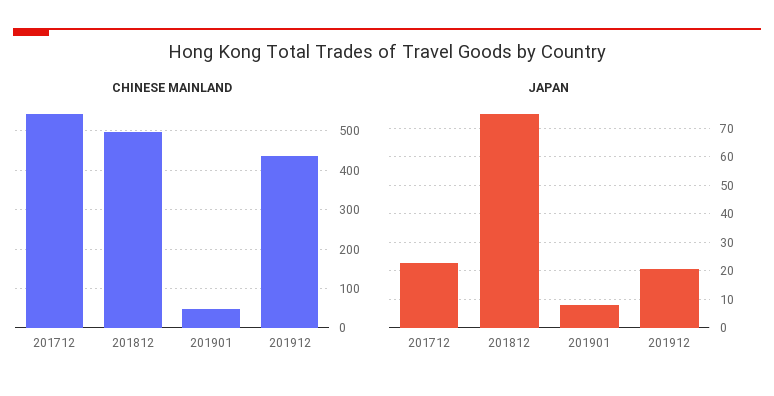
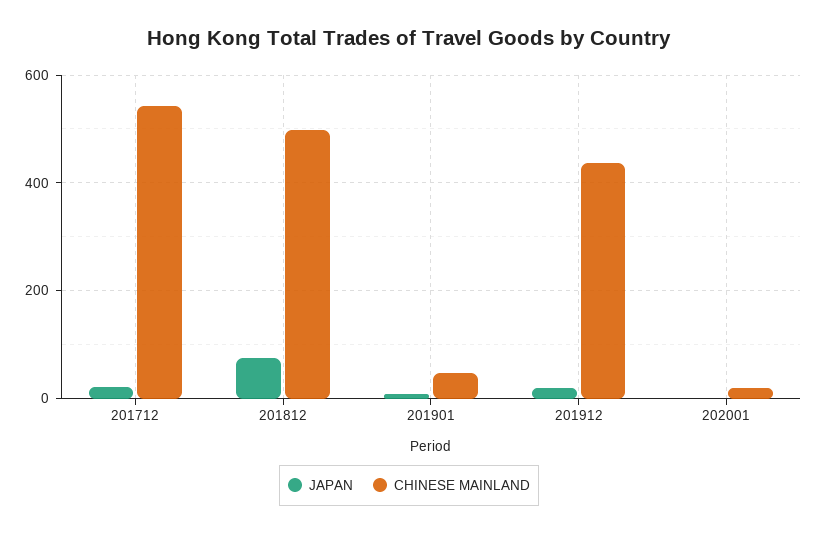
JAPAN, 202001: none -> 0
CHINESE MAINLAND, 202001: none -> 20

